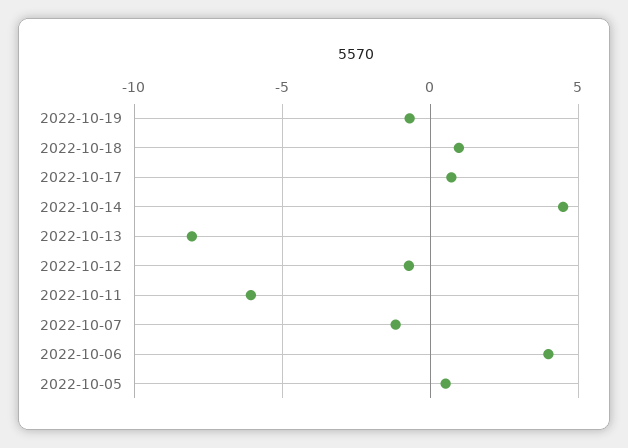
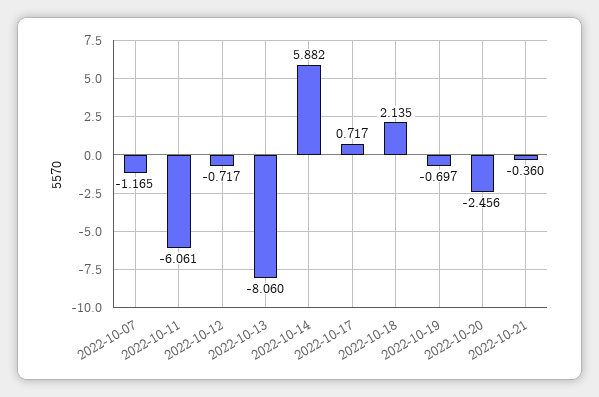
2022-10-18: 1 -> 2.135
2022-10-14: 4.5 -> 5.882
2022-10-06: 4 -> none
2022-10-05: 0.5 -> none
2022-10-20: none -> -2.456
2022-10-21: none -> -0.36

